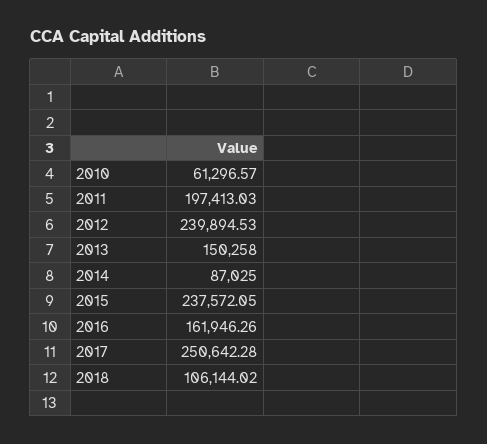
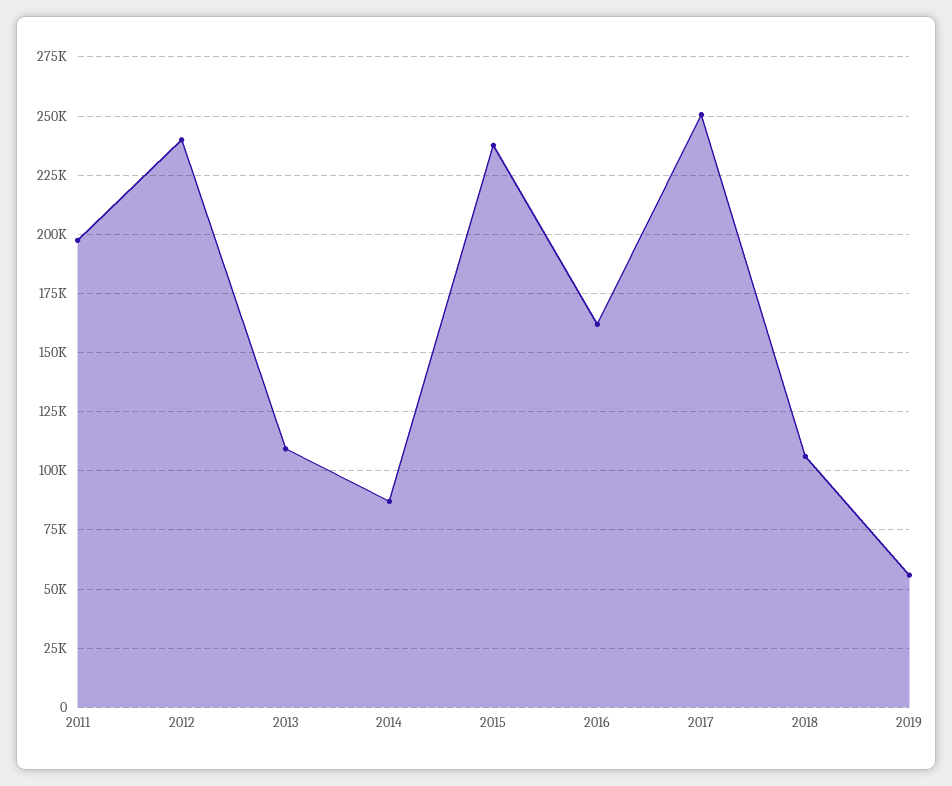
2010: 61296.57 -> none
2013: 150258 -> 110000
2019: none -> 55000

